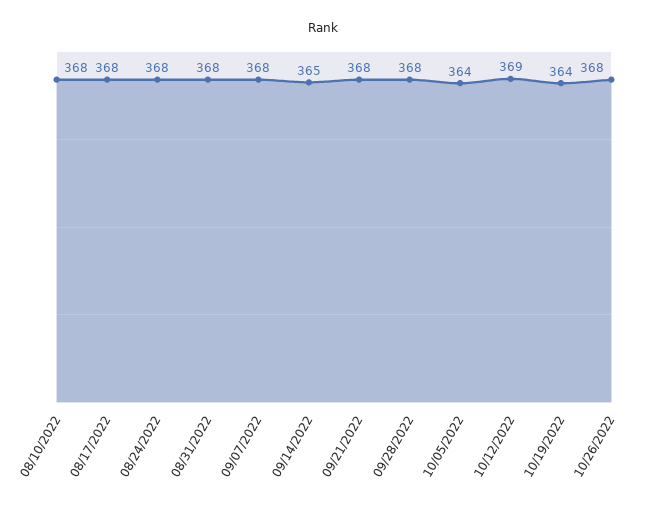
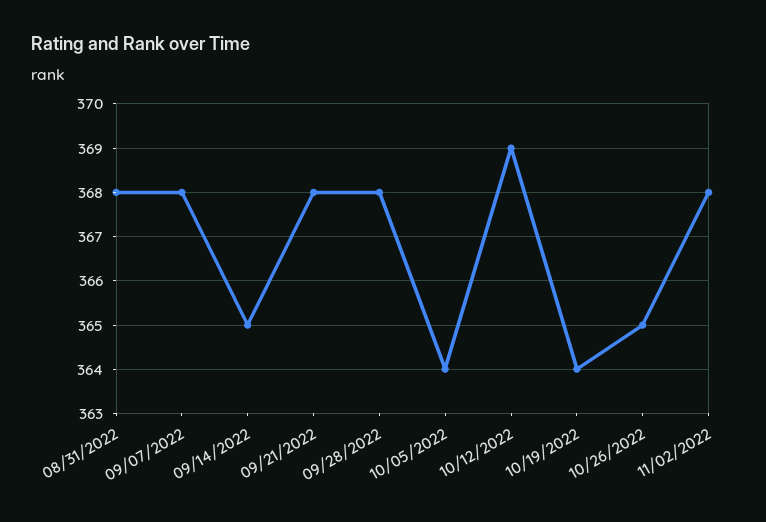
08/10/2022: 368 -> none
08/17/2022: 368 -> none
08/24/2022: 368 -> none
10/26/2022: 368 -> 365
11/02/2022: none -> 368

